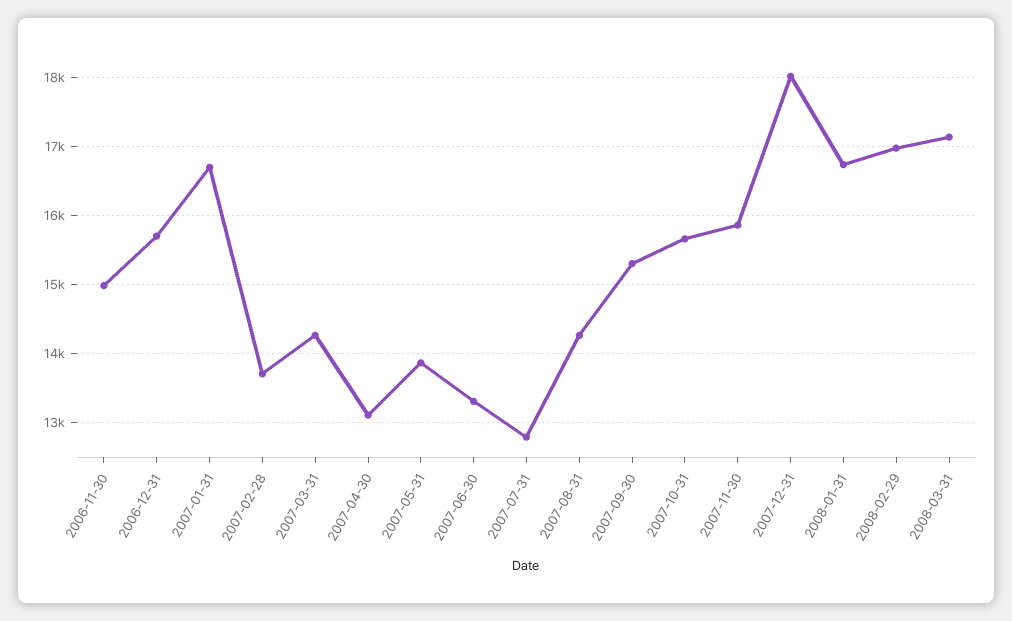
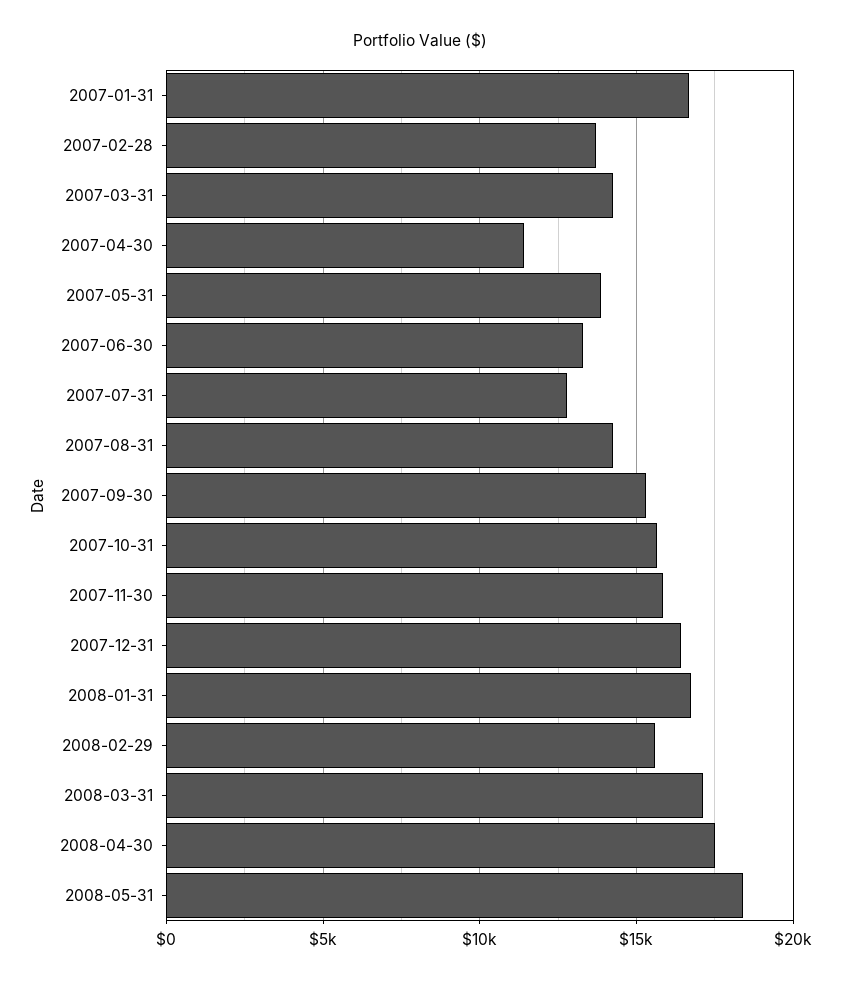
2006-11-30: 15000 -> none
2006-12-31: 15700 -> none
2007-04-30: 13100 -> 11500
2007-12-31: 18000 -> 16500
2008-02-29: 17000 -> 15500
2008-04-30: none -> 17500
2008-05-31: none -> 18500

